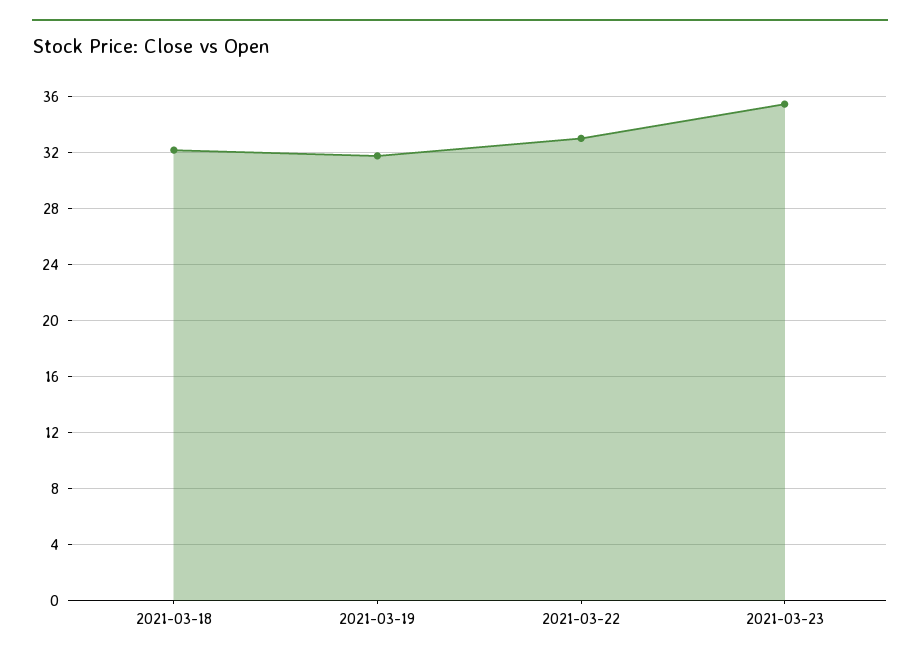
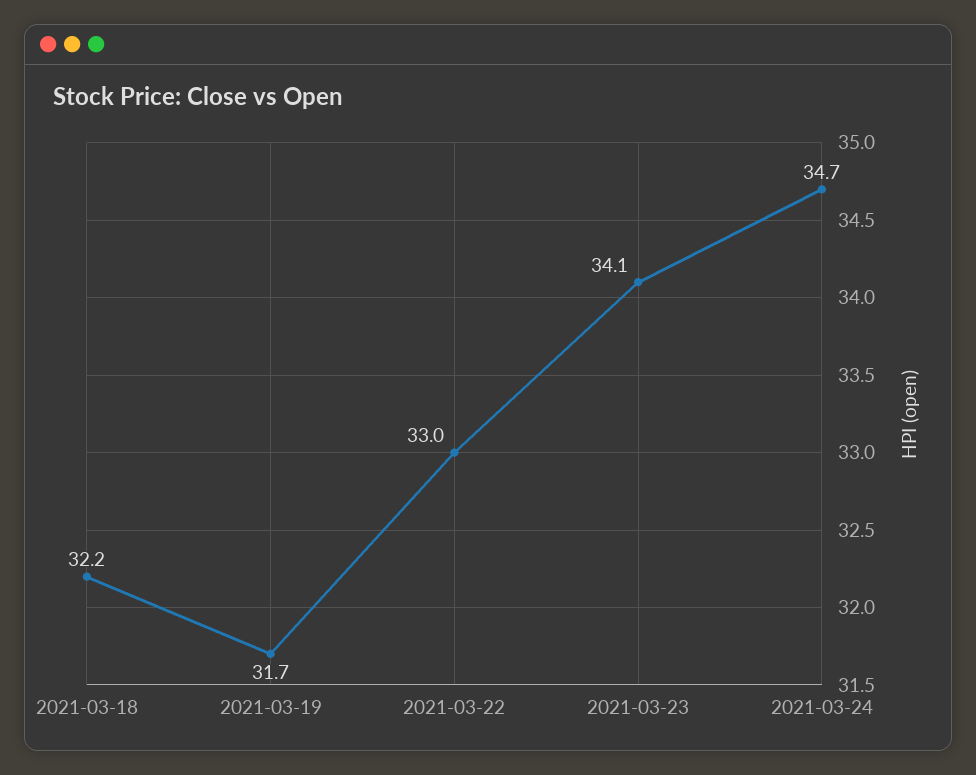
2021-03-23: 35.5 -> 34.1
2021-03-24: none -> 34.7

